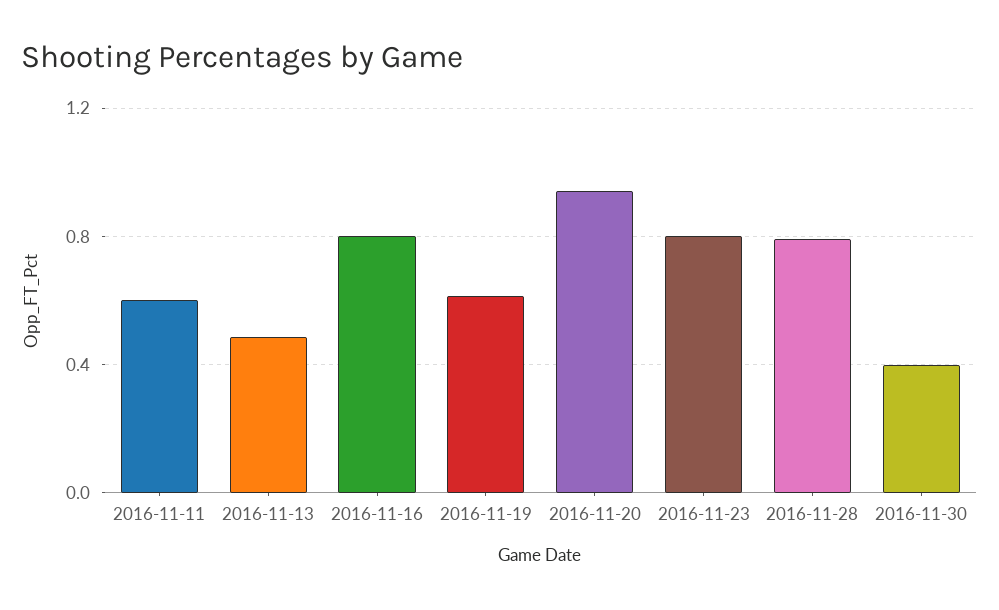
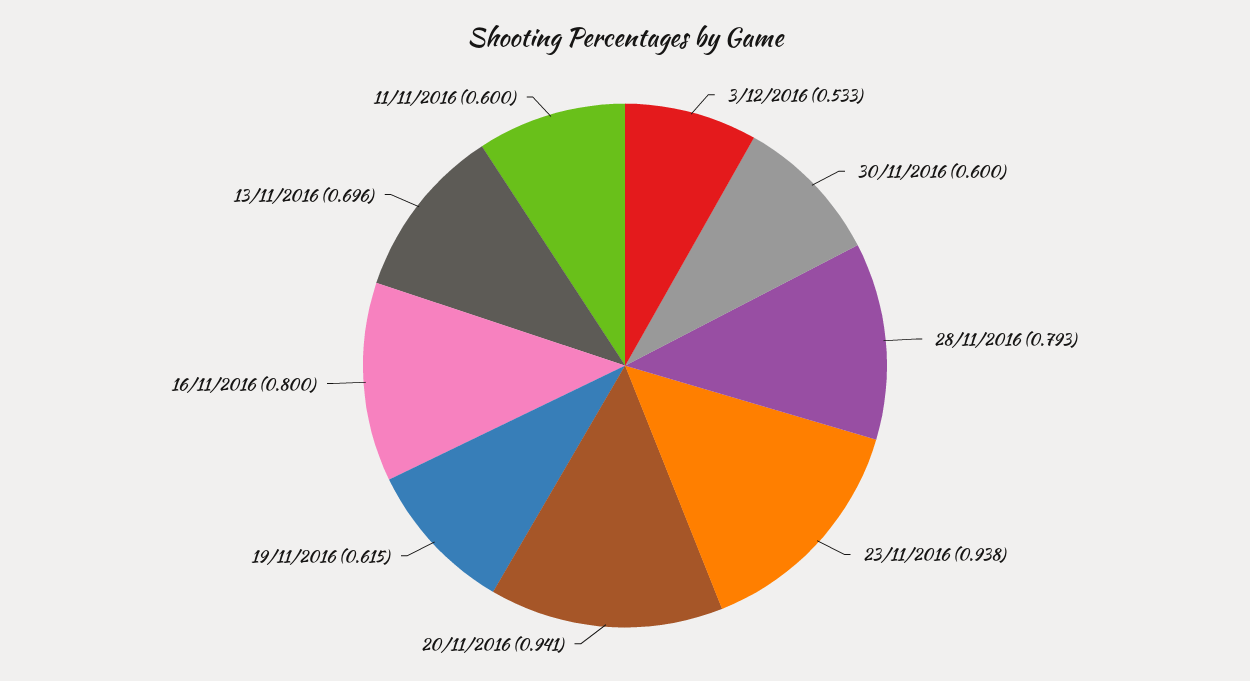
2016-11-13: 0.5 -> 0.696
2016-11-23: 0.8 -> 0.938
2016-11-30: 0.4 -> 0.6
3/12/2016: none -> 0.533

